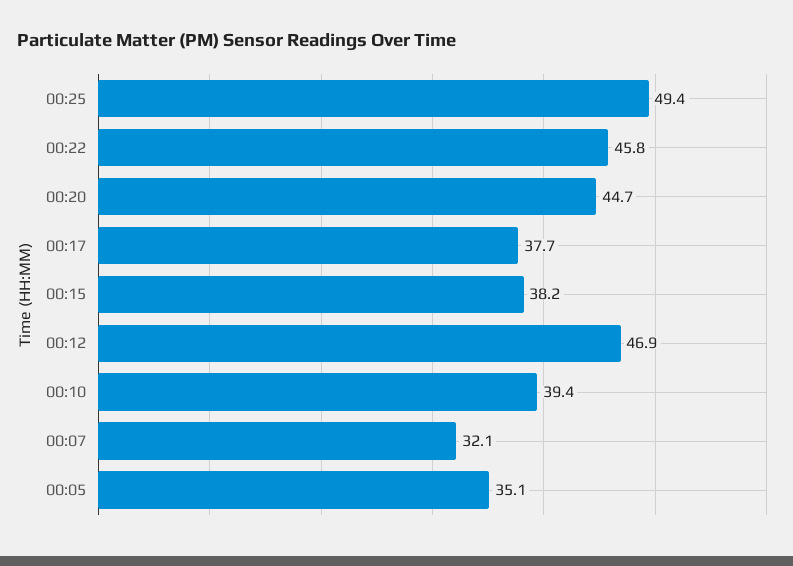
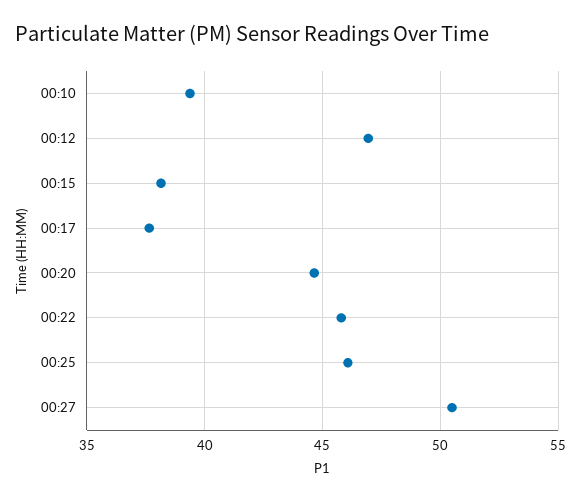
00:25: 49.4 -> 46
00:07: 32.1 -> none
00:05: 35.1 -> none
00:27: none -> 50.5

